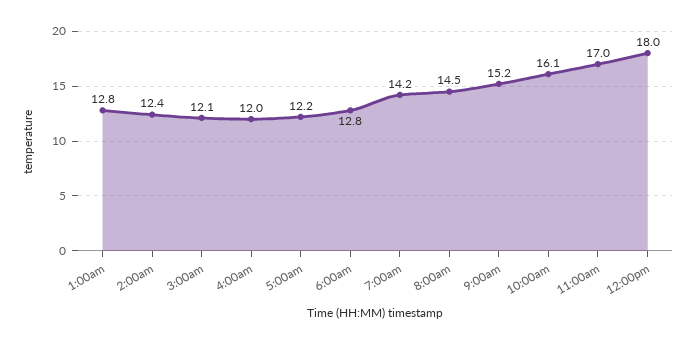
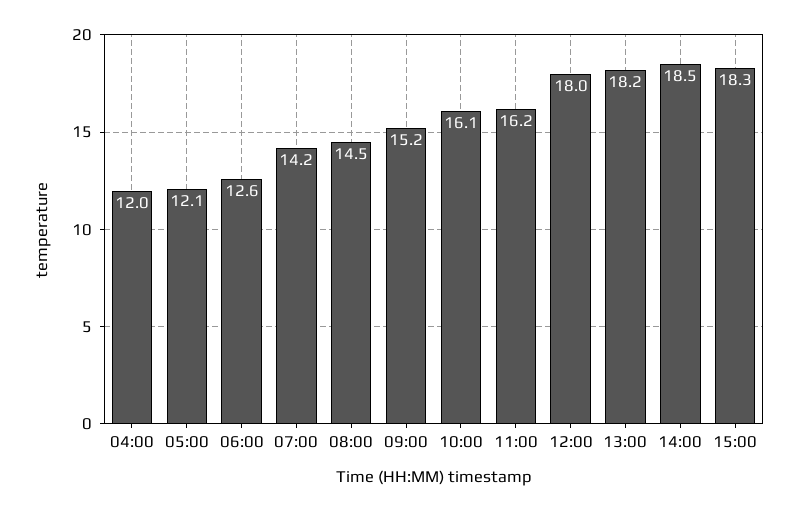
1:00am: 12.8 -> none
2:00am: 12.4 -> none
3:00am: 12.1 -> none
5:00am: 12.2 -> 12.1
6:00am: 12.8 -> 12.6
11:00am: 17 -> 16.2
13:00: none -> 18.2
14:00: none -> 18.5
15:00: none -> 18.3

